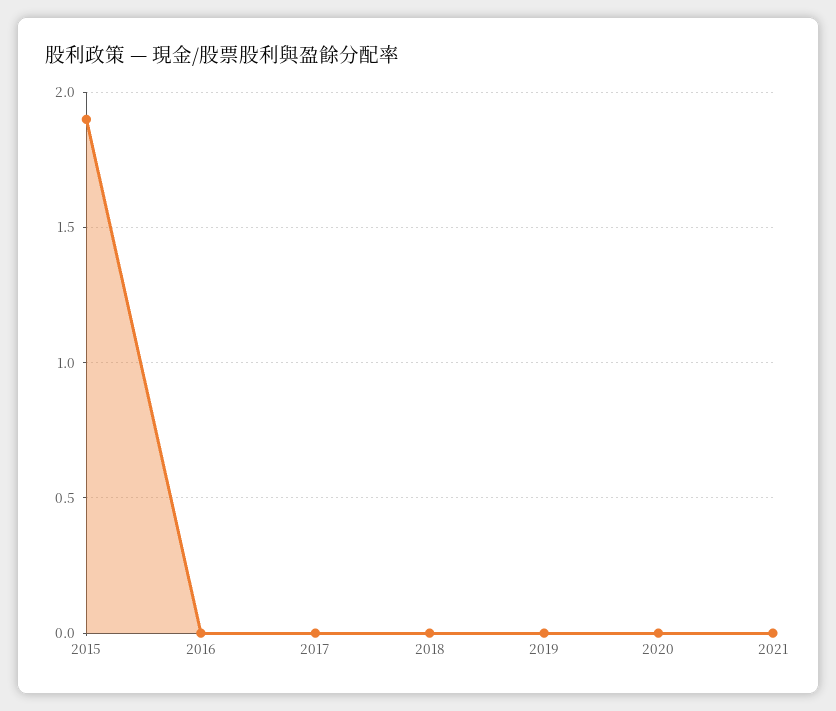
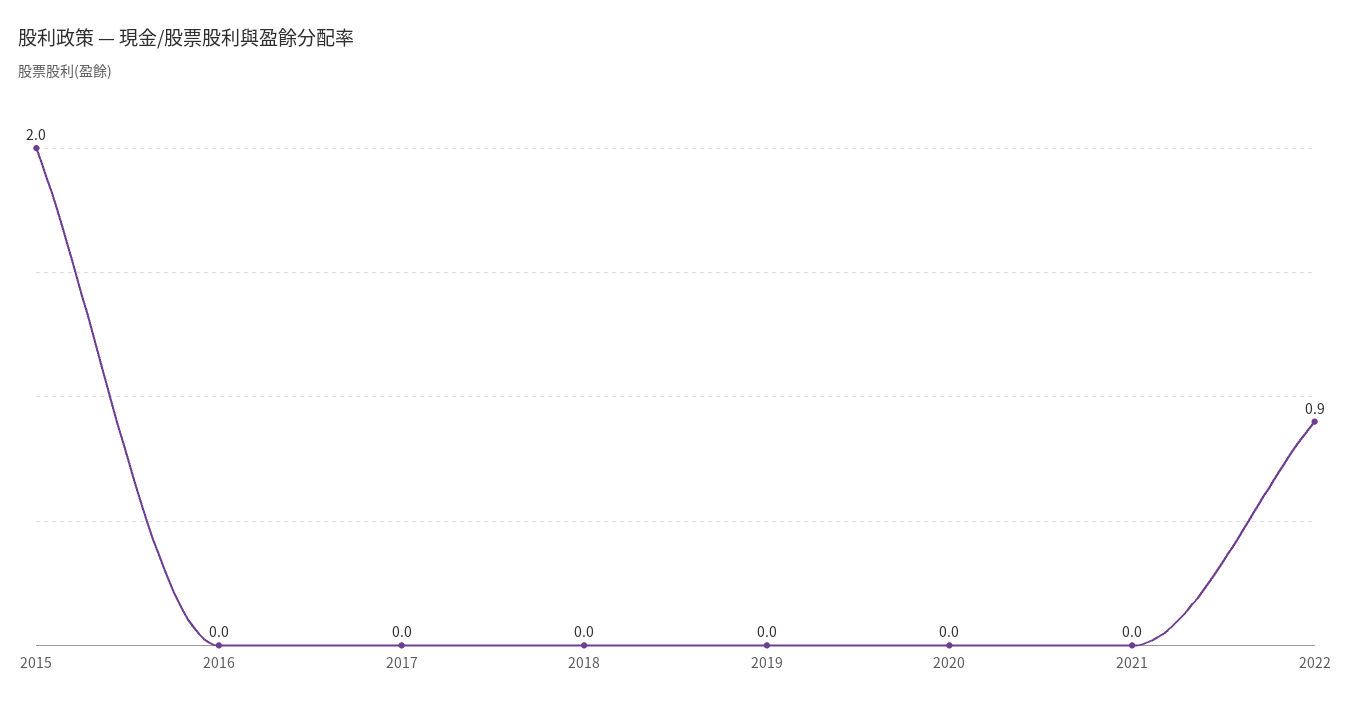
2015: 1.9 -> 2
2022: none -> 0.9

